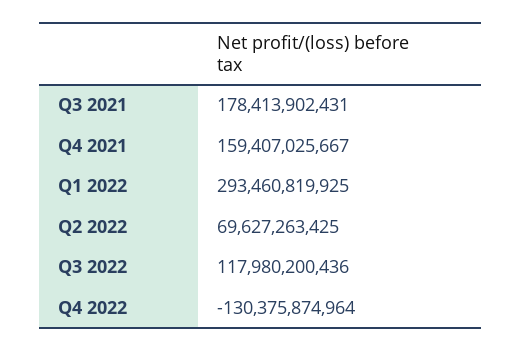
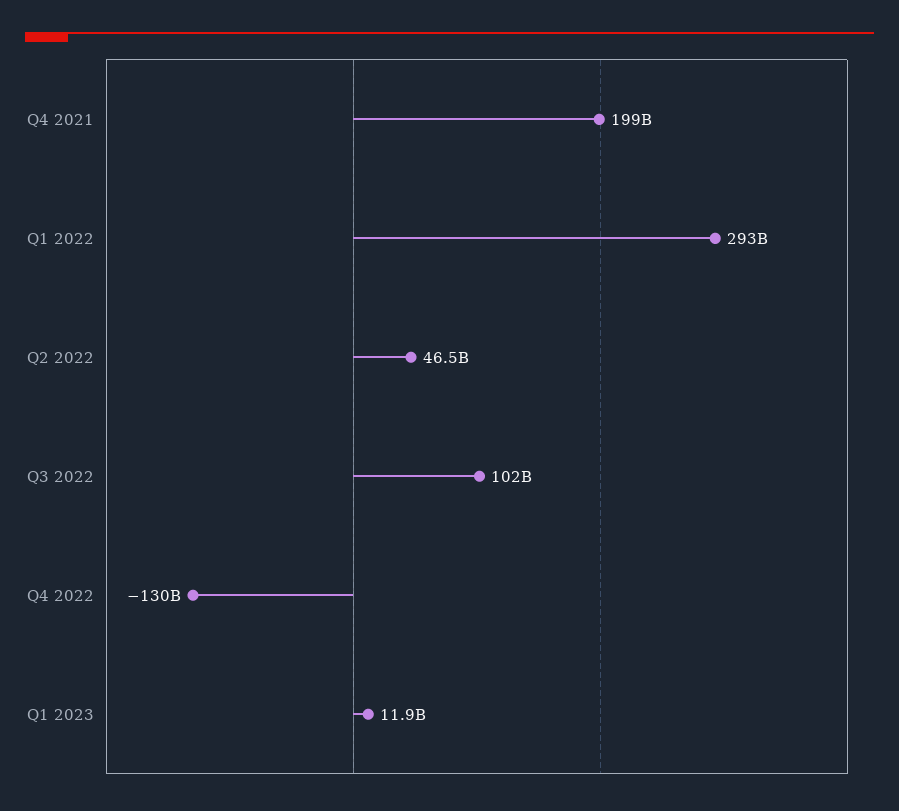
Q3 2021: 178413902431 -> none
Q4 2021: 159407025667 -> 199000000000
Q2 2022: 69627263425 -> 46500000000
Q3 2022: 117980200436 -> 102000000000
Q1 2023: none -> 11900000000

